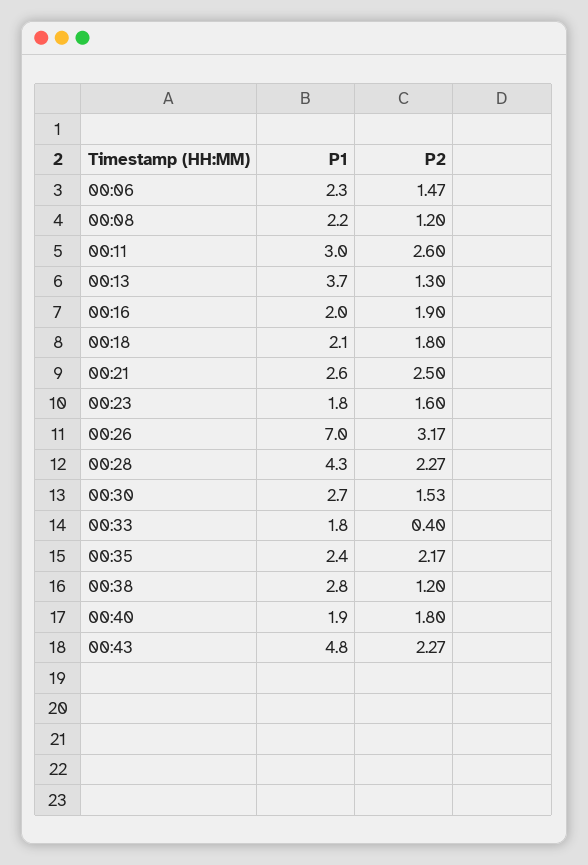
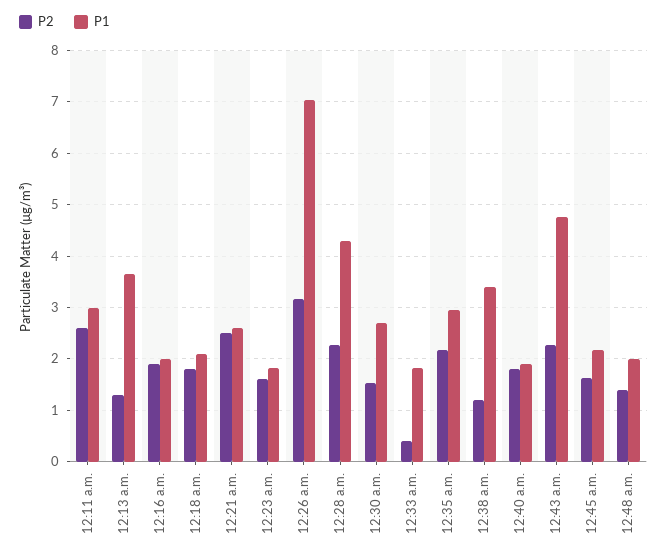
P1, 00:06: 2.3 -> none
P2, 00:06: 1.47 -> none
P1, 00:08: 2.2 -> none
P2, 00:08: 1.2 -> none
P1, 00:35: 2.4 -> 3
P1, 00:38: 2.8 -> 3.4
P2, 12:45 a.m.: none -> 1.6
P1, 12:45 a.m.: none -> 2.2
P2, 12:48 a.m.: none -> 1.4
P1, 12:48 a.m.: none -> 2

